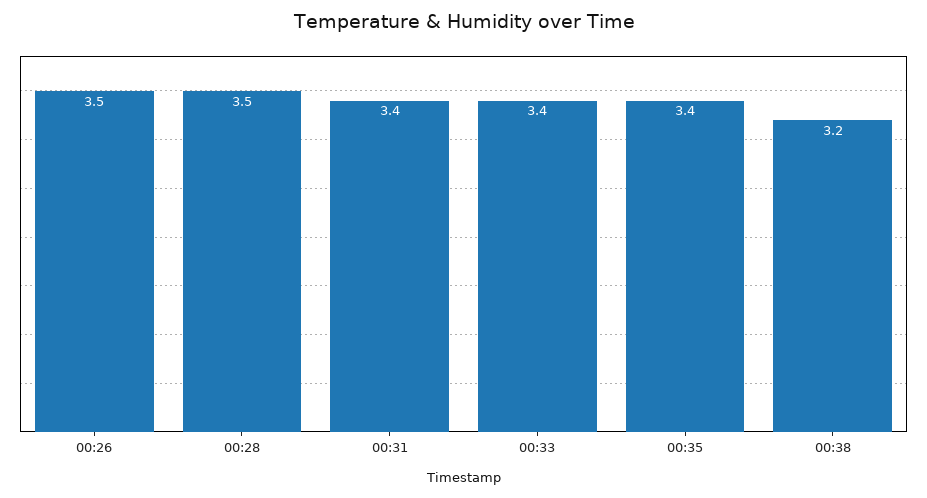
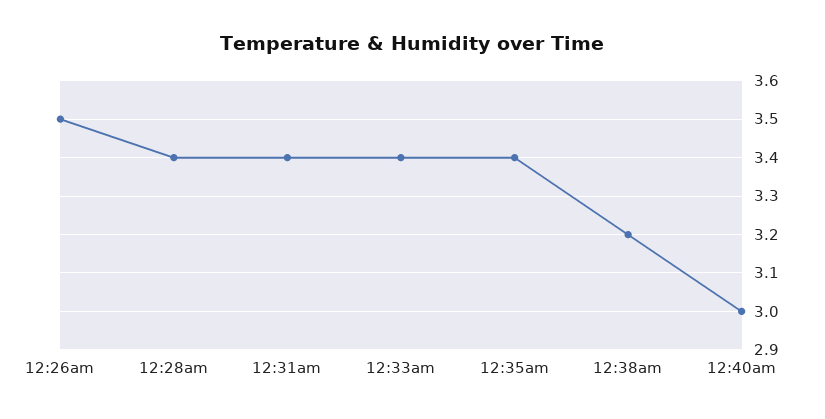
00:28: 3.5 -> 3.4
12:40am: none -> 3

